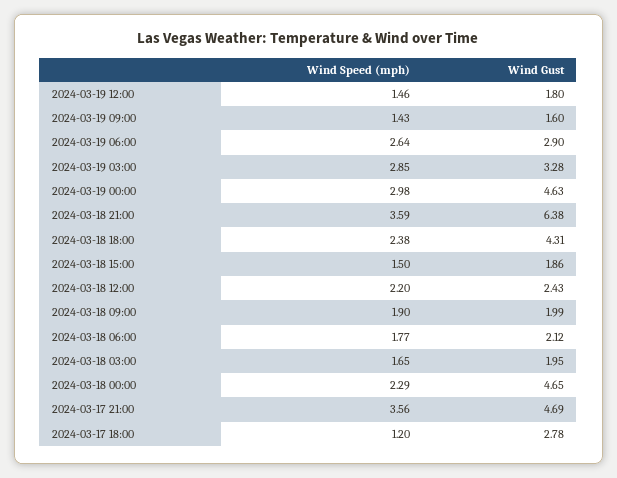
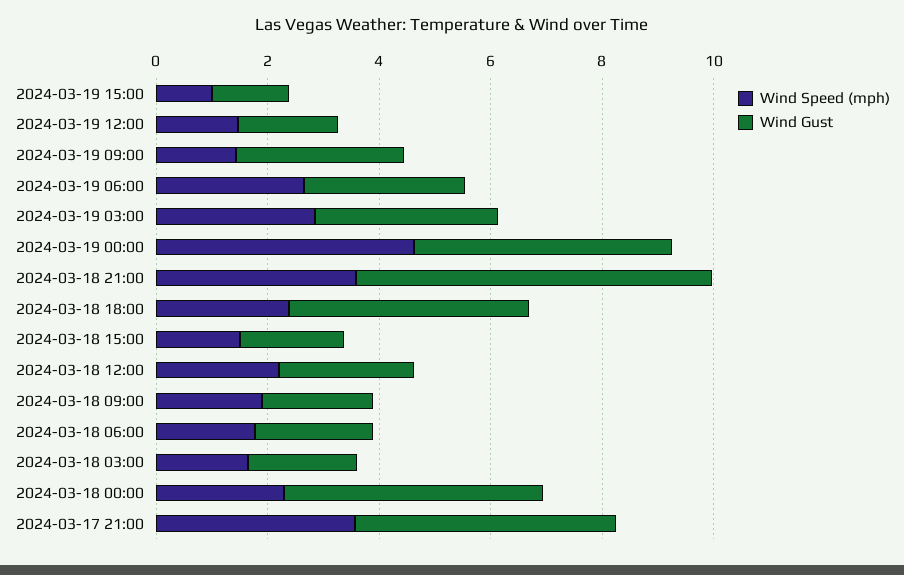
Wind Gust, 2024-03-19 09:00: 1.6 -> 3
Wind Speed (mph), 2024-03-19 00:00: 2.98 -> 4.5
Wind Speed (mph), 2024-03-17 18:00: 1.2 -> none
Wind Gust, 2024-03-17 18:00: 2.78 -> none
Wind Speed (mph), 2024-03-19 15:00: none -> 1
Wind Gust, 2024-03-19 15:00: none -> 1.5

